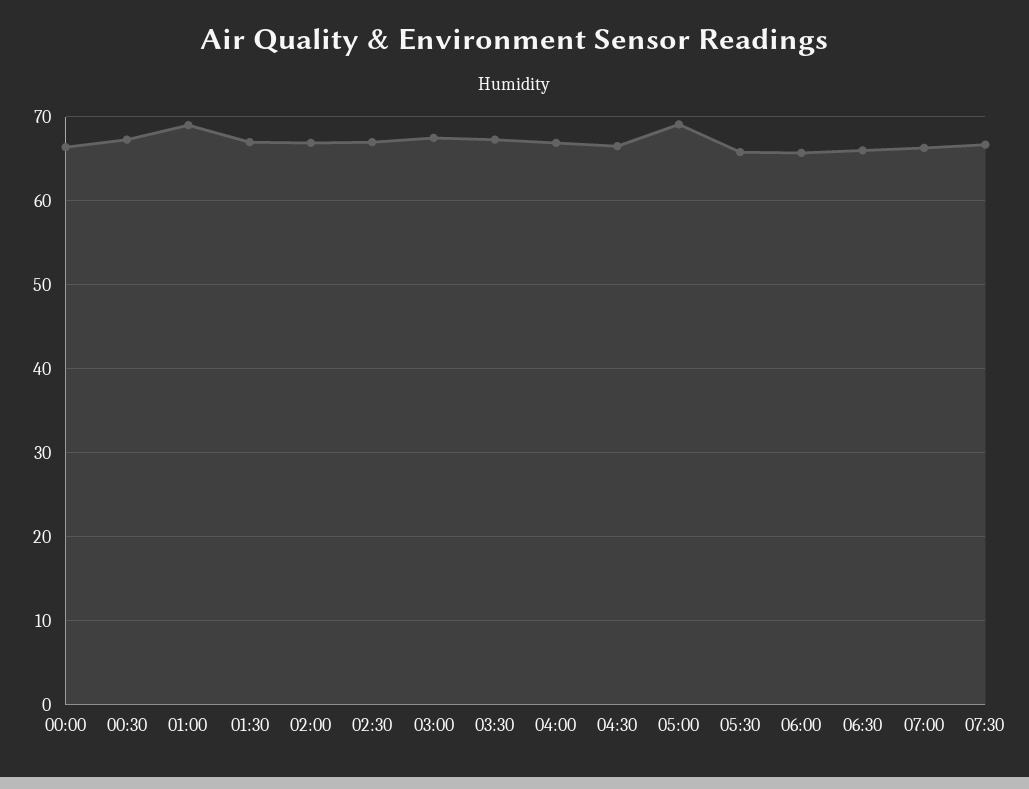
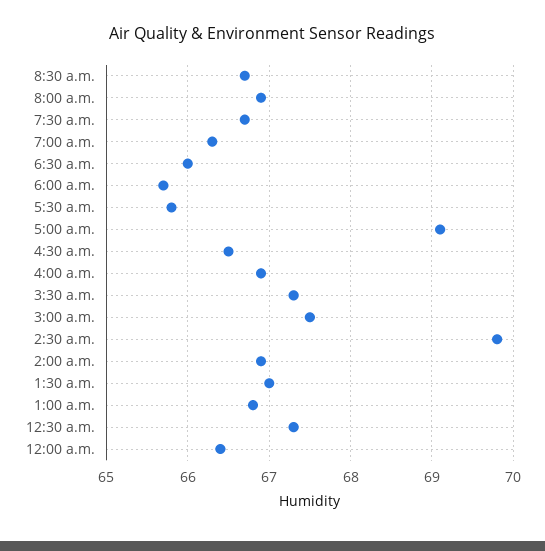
01:00: 69 -> 66.8
02:30: 67 -> 69.8
8:30 a.m.: none -> 66.7
8:00 a.m.: none -> 66.9

